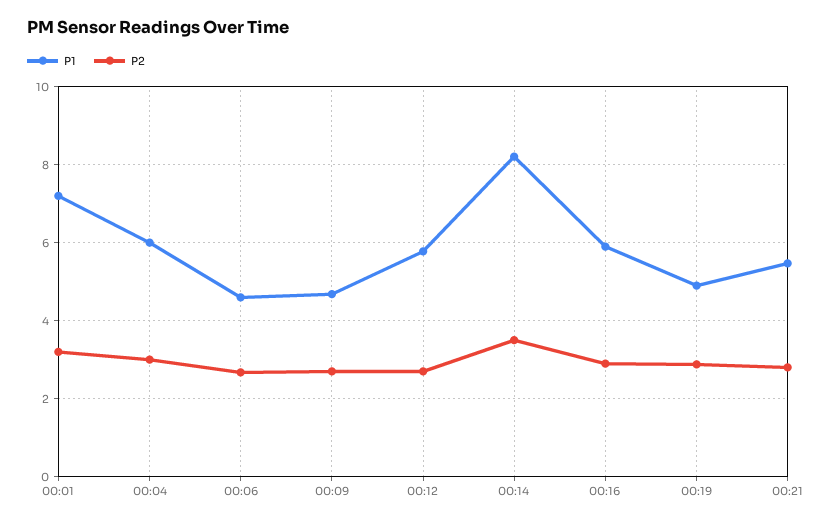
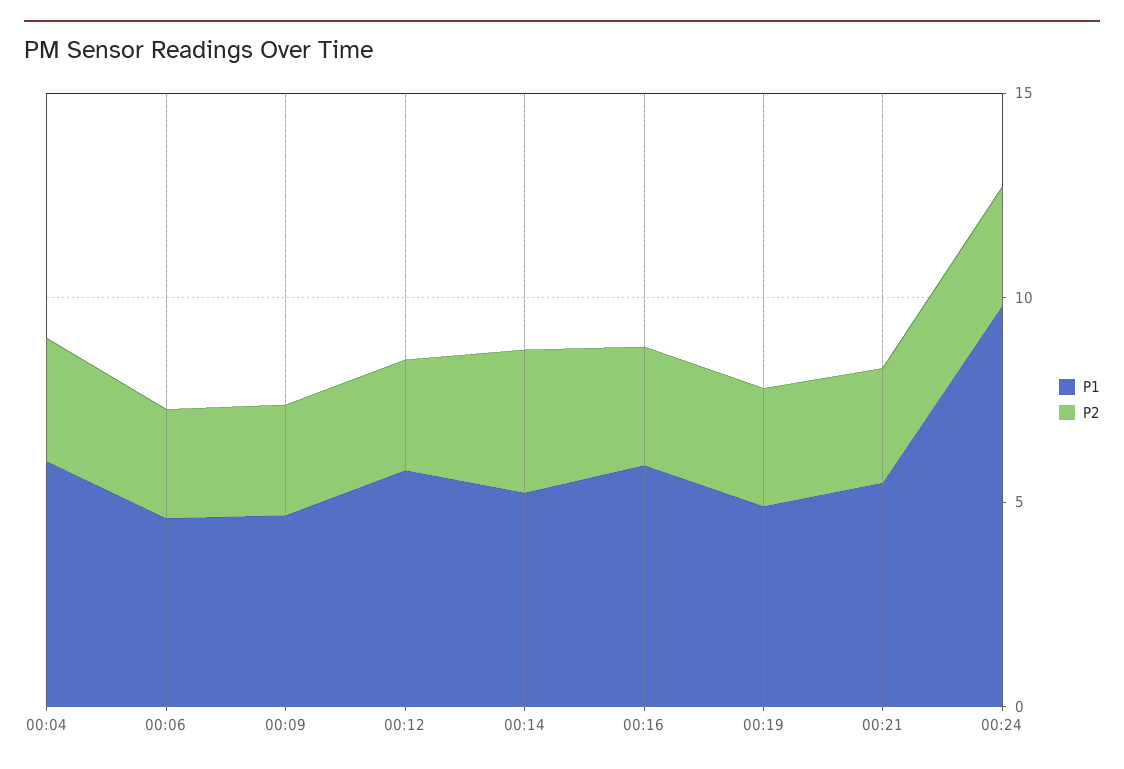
P1, 00:01: 7.2 -> none
P2, 00:01: 3.2 -> none
P1, 00:14: 8.2 -> 5
P1, 00:24: none -> 10
P2, 00:24: none -> 3

